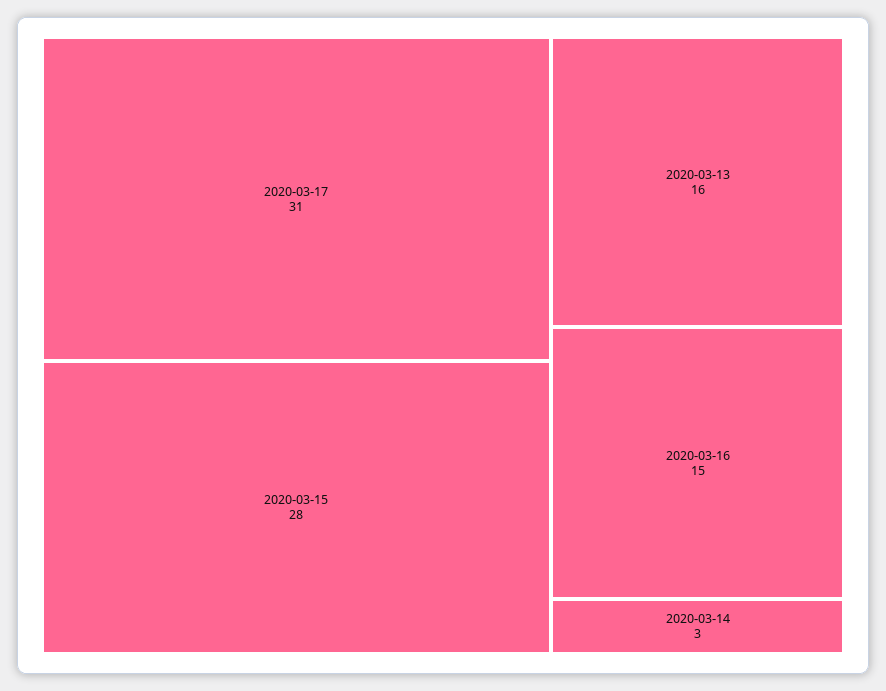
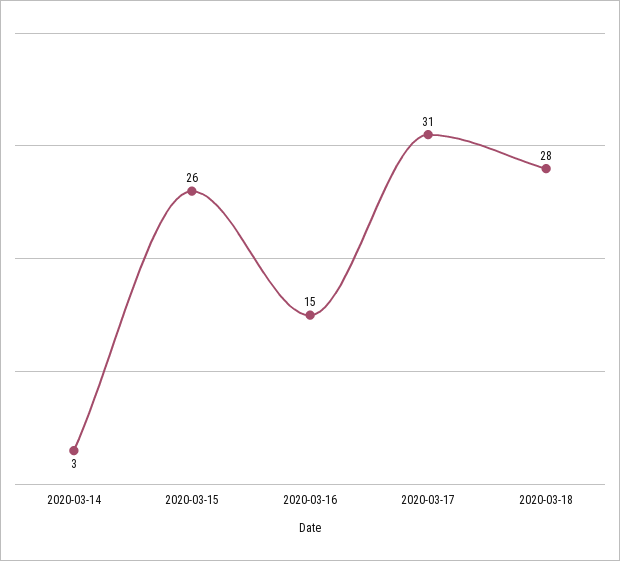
2020-03-15: 28 -> 26
2020-03-13: 16 -> none
2020-03-18: none -> 28

